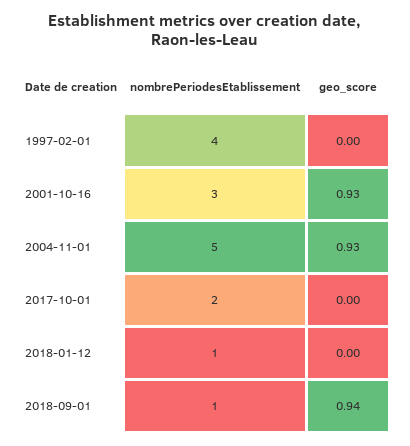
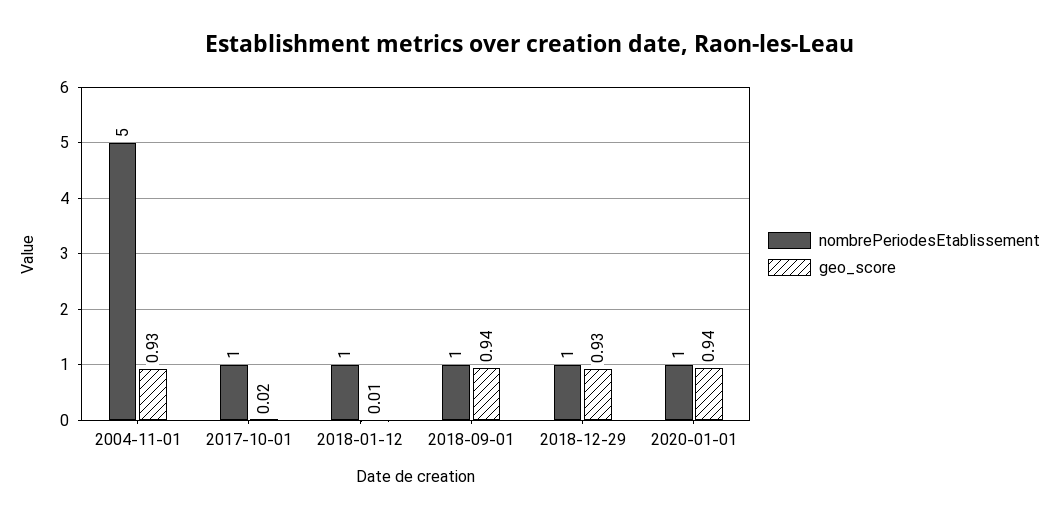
nombrePeriodesEtablissement, 1997-02-01: 4 -> none
geo_score, 1997-02-01: 0 -> none
nombrePeriodesEtablissement, 2001-10-16: 3 -> none
geo_score, 2001-10-16: 0.93 -> none
nombrePeriodesEtablissement, 2017-10-01: 2 -> 1
geo_score, 2017-10-01: 0 -> 0.02
geo_score, 2018-01-12: 0 -> 0.01
nombrePeriodesEtablissement, 2018-12-29: none -> 1
geo_score, 2018-12-29: none -> 0.93
nombrePeriodesEtablissement, 2020-01-01: none -> 1
geo_score, 2020-01-01: none -> 0.94

